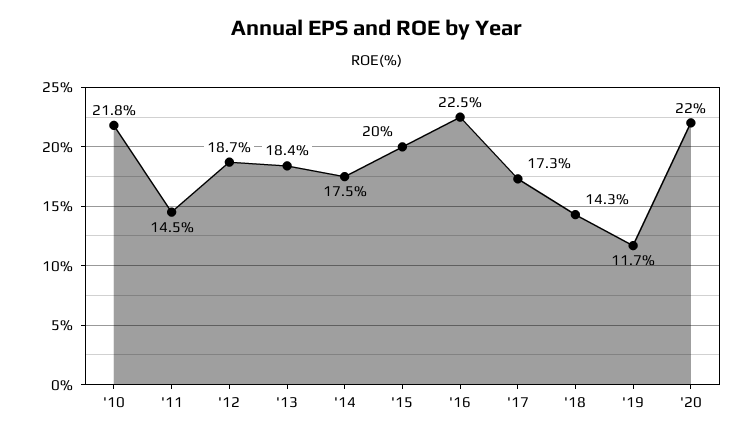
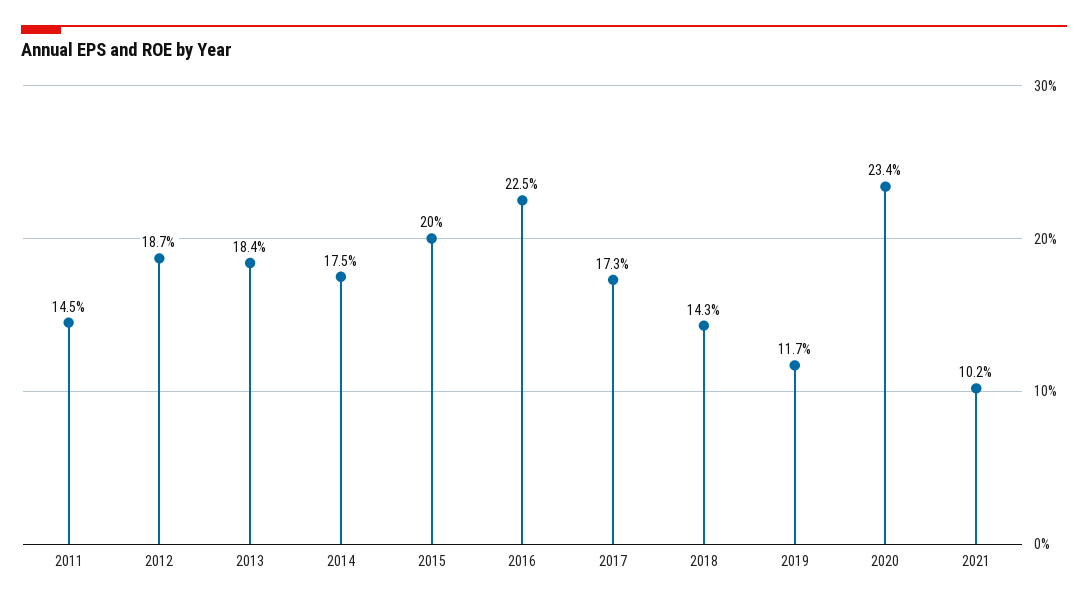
'10: 21.8 -> none
'20: 22 -> 23.4
2021: none -> 10.2

